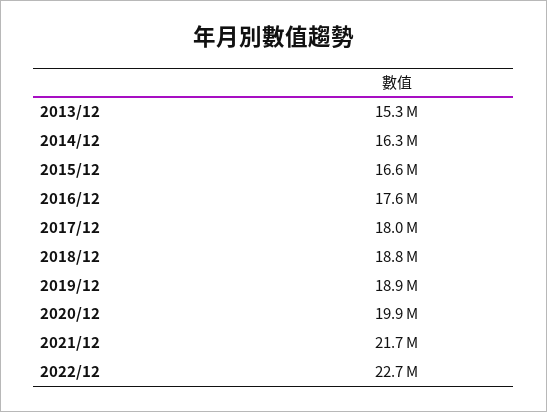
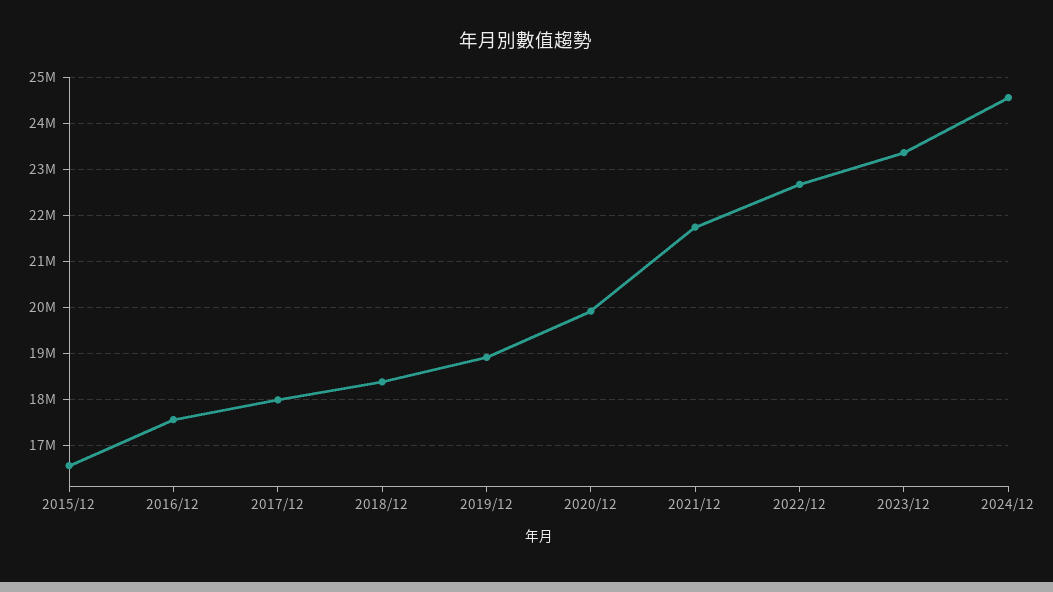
2013/12: 15300000 -> none
2014/12: 16300000 -> none
2018/12: 18800000 -> 18400000
2023/12: none -> 23400000
2024/12: none -> 24600000

